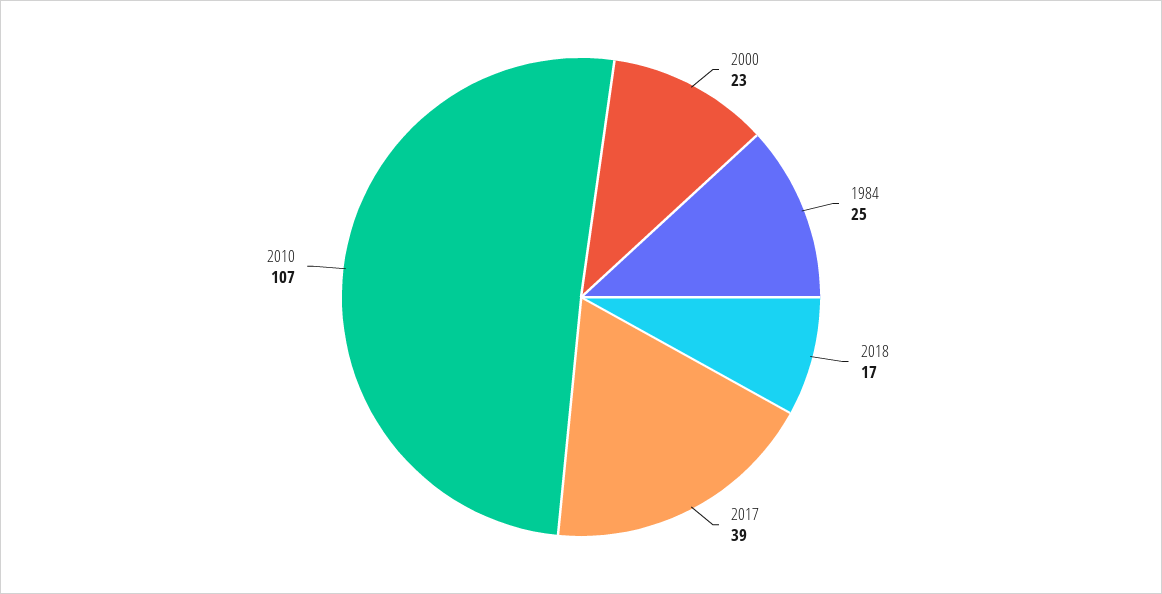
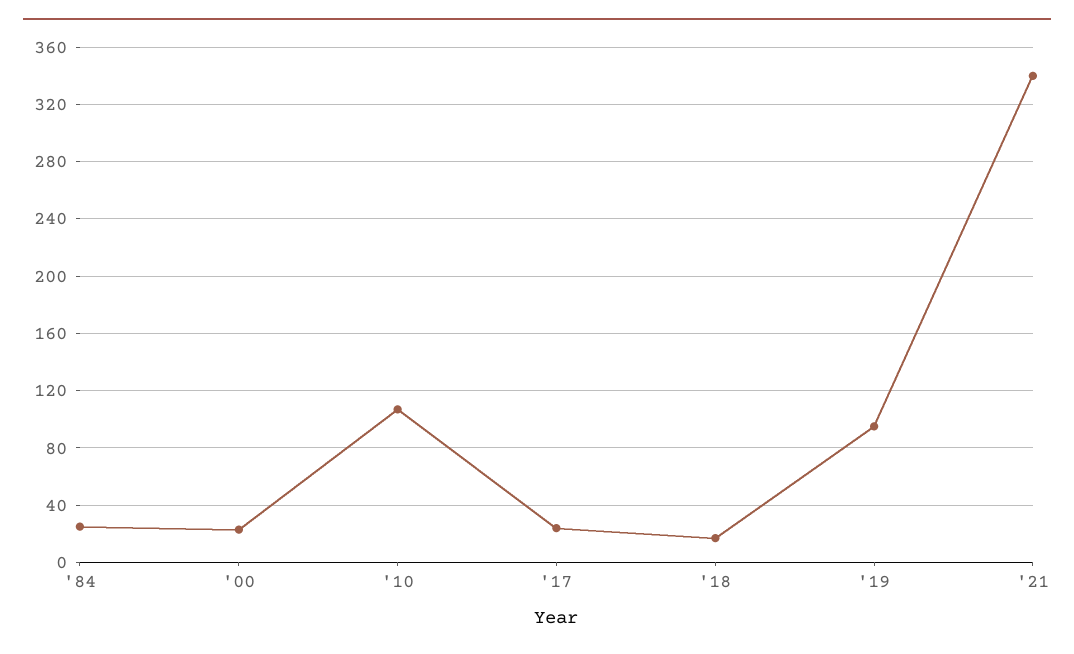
2017: 39 -> 25
'19: none -> 95
'21: none -> 340

